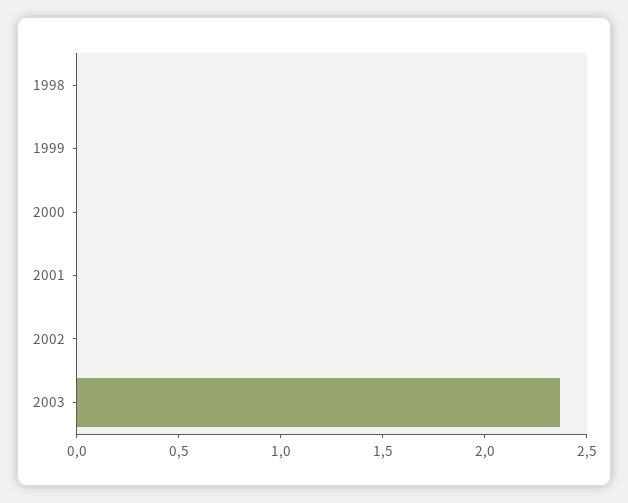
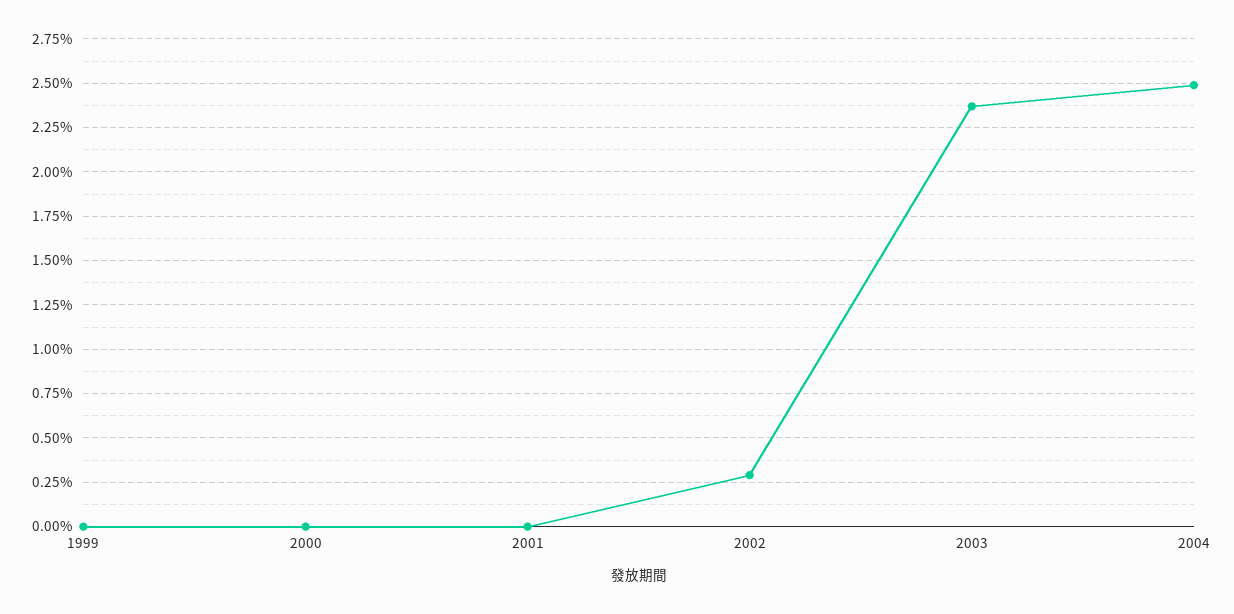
1998: 0 -> none
2002: 0 -> 0.3
2004: none -> 2.5

